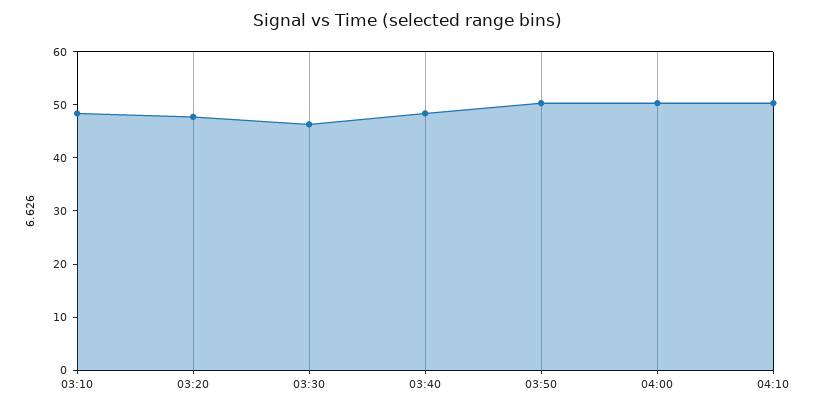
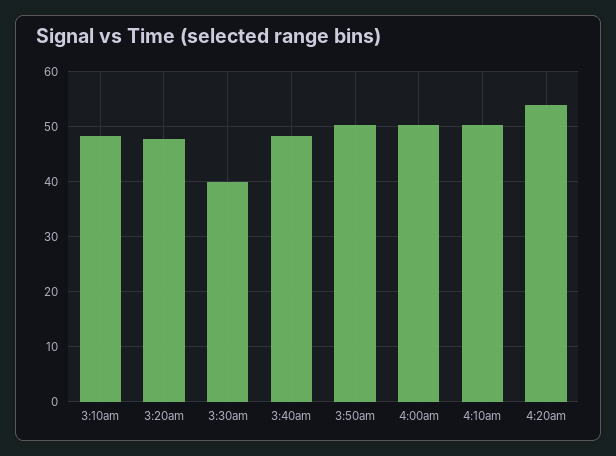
03:30: 46 -> 40
4:20am: none -> 54

